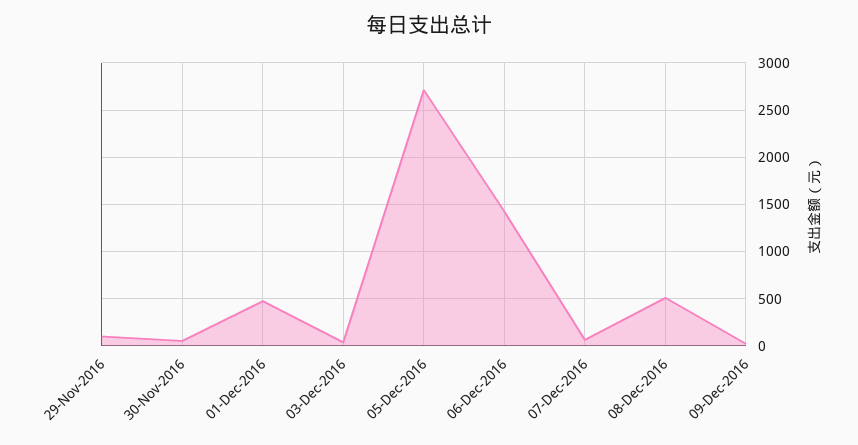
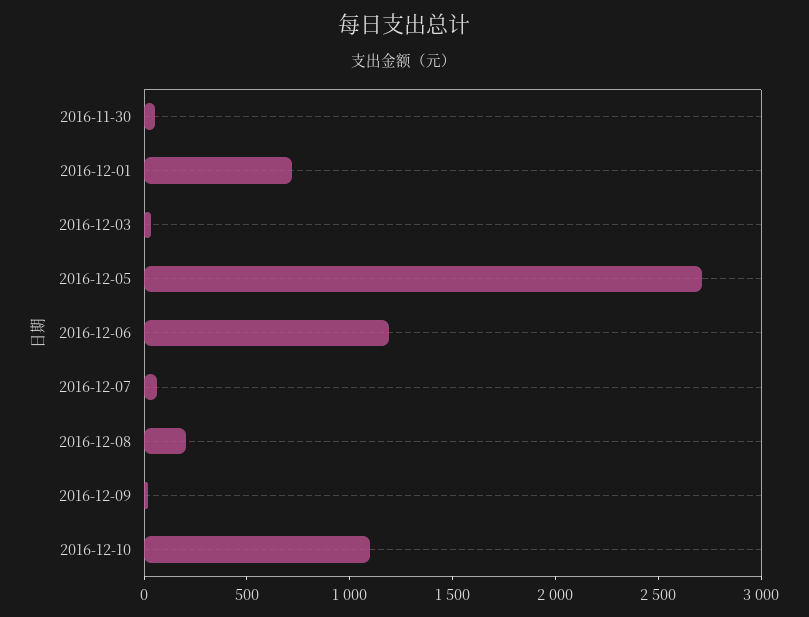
29-Nov-2016: 100 -> none
01-Dec-2016: 500 -> 700
06-Dec-2016: 1400 -> 1200
08-Dec-2016: 500 -> 200
2016-12-10: none -> 1100

